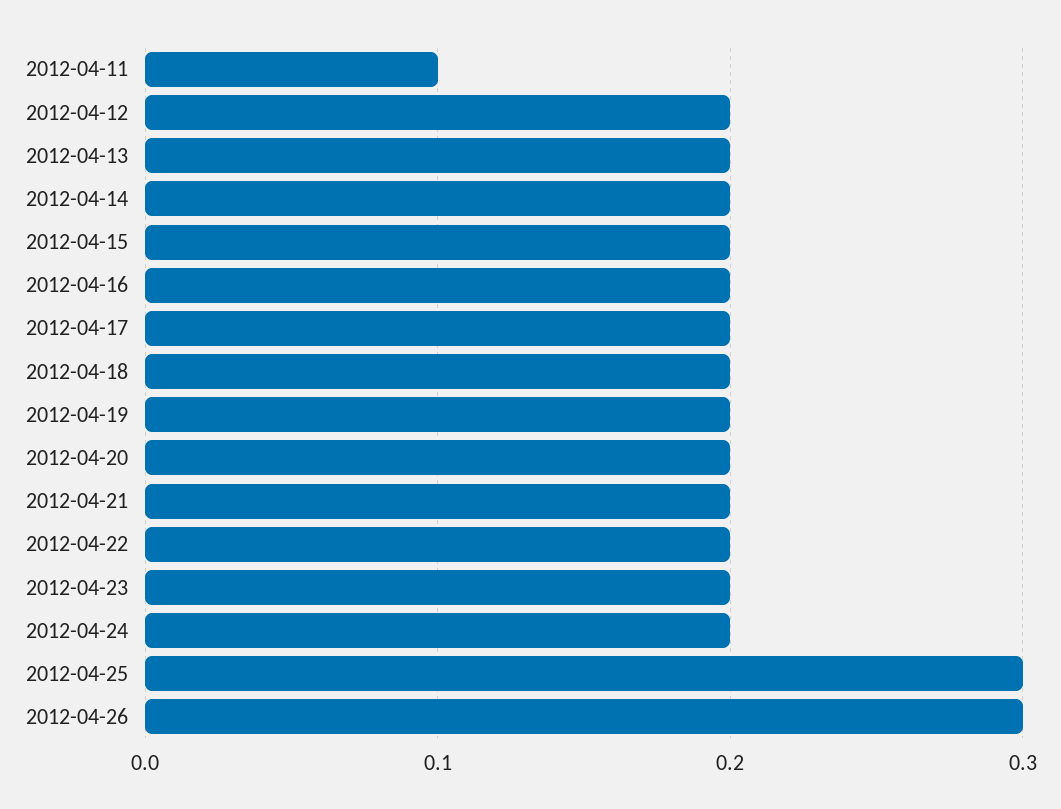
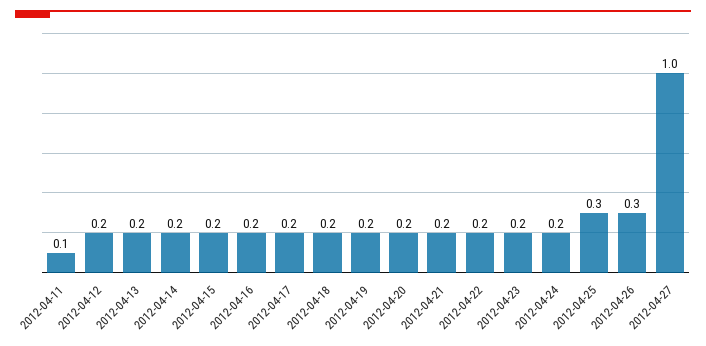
2012-04-27: none -> 1

